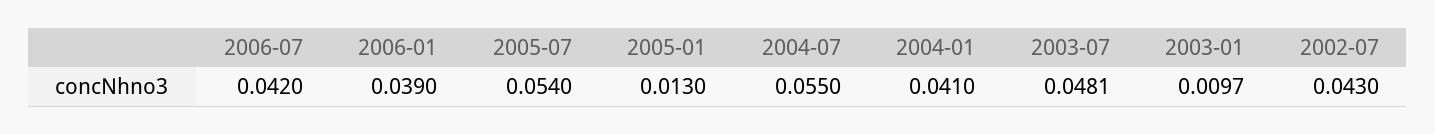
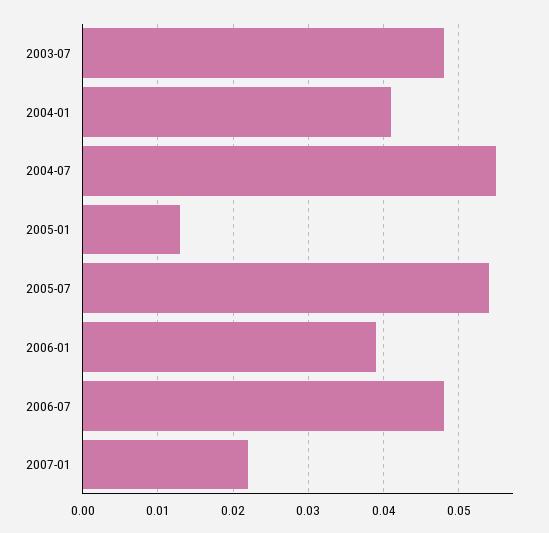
2006-07: 0.042 -> 0.048
2003-01: 0.0097 -> none
2002-07: 0.043 -> none
2007-01: none -> 0.022

